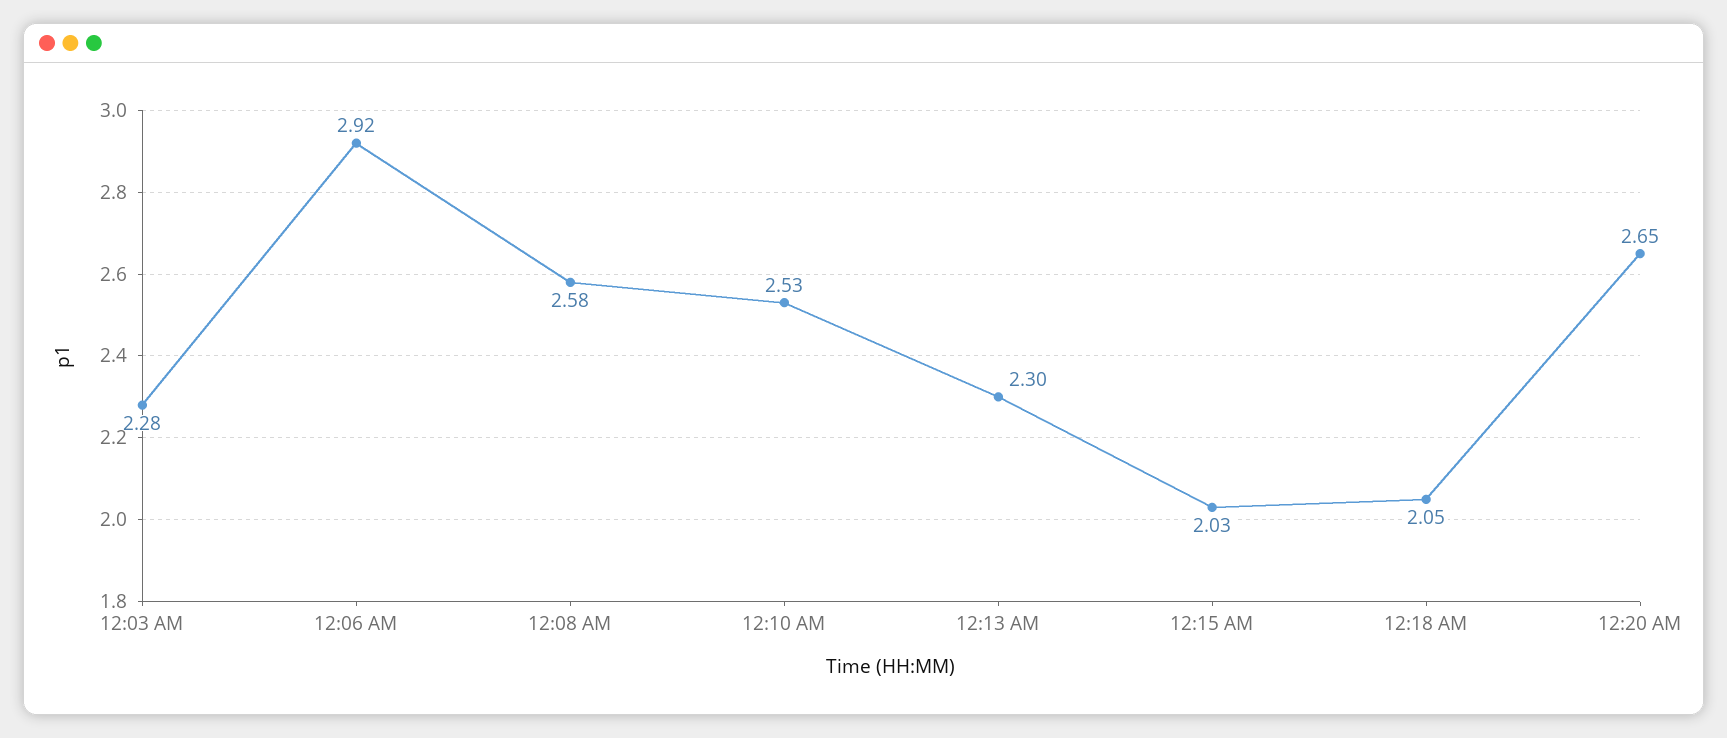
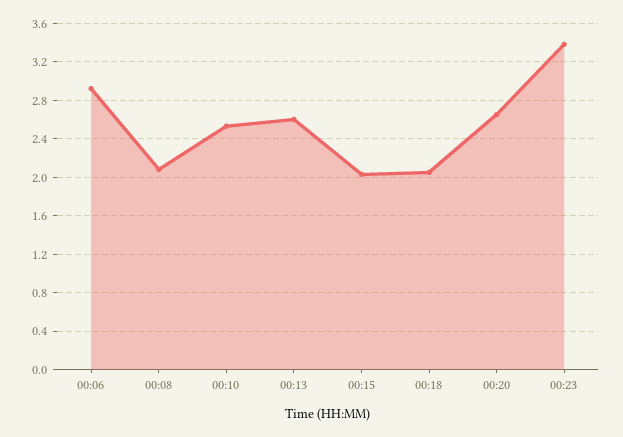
12:03 AM: 2.28 -> none
12:08 AM: 2.58 -> 2.1
12:13 AM: 2.3 -> 2.6
00:23: none -> 3.4

